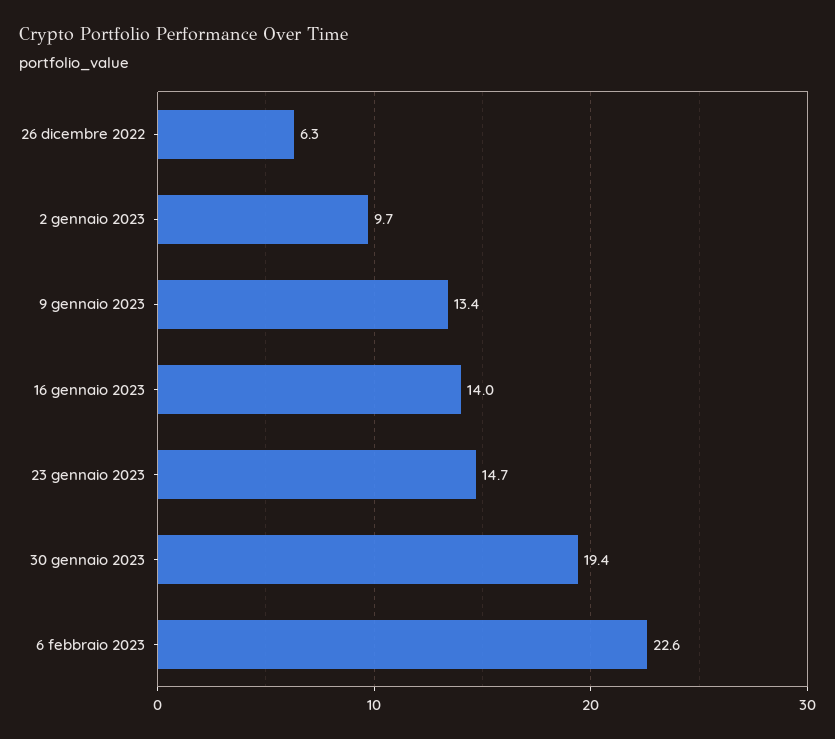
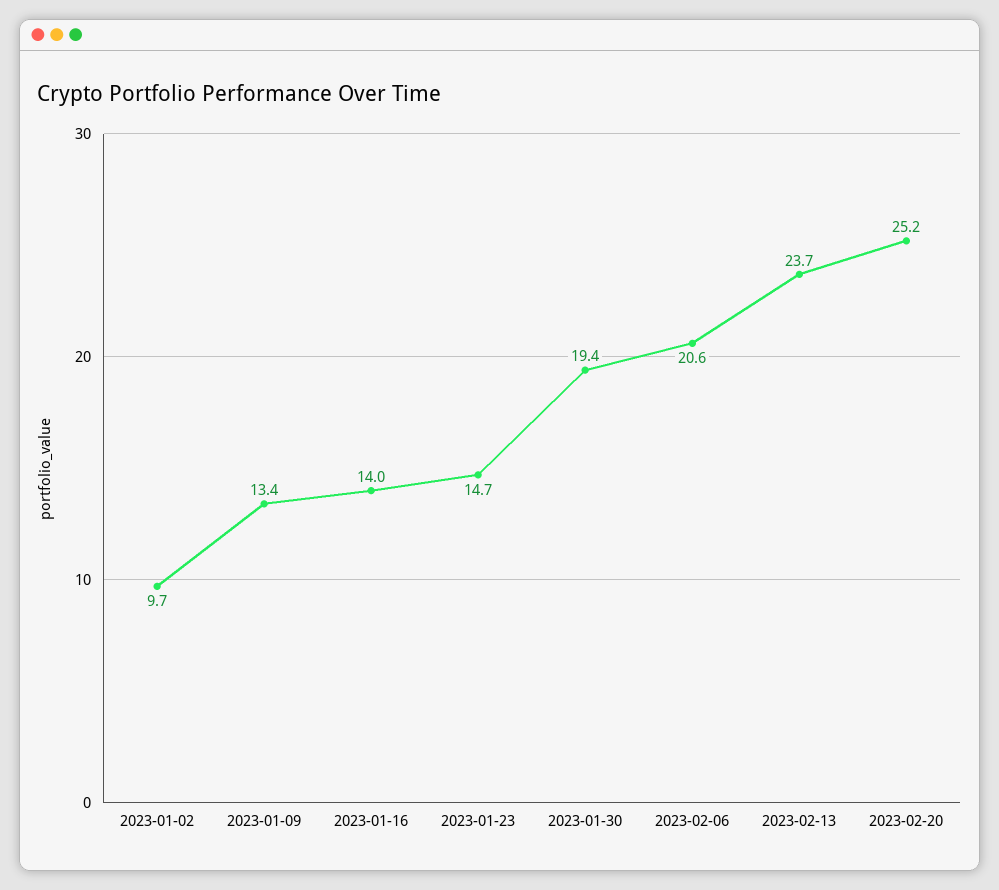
26 dicembre 2022: 6.3 -> none
6 febbraio 2023: 22.6 -> 20.6
2023-02-13: none -> 23.7
2023-02-20: none -> 25.2

